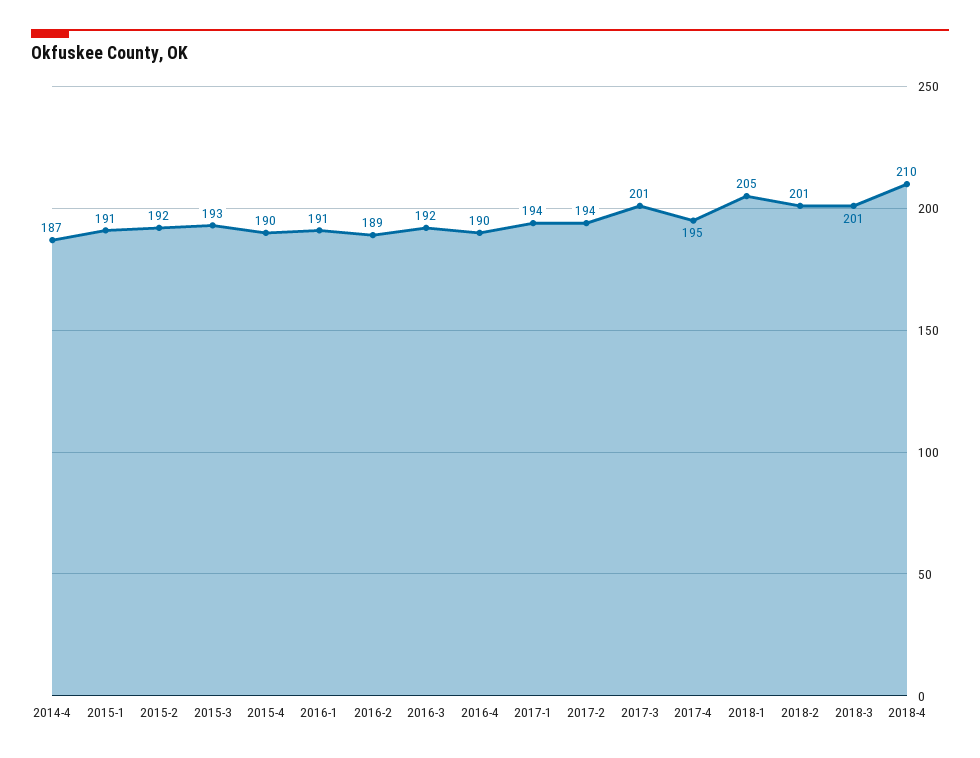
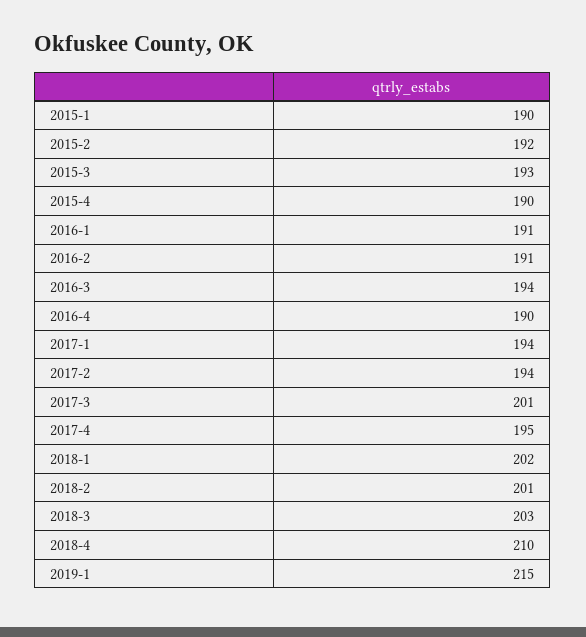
2014-4: 187 -> none
2015-1: 191 -> 190
2016-2: 189 -> 191
2016-3: 192 -> 194
2018-1: 205 -> 202
2018-3: 201 -> 203
2019-1: none -> 215

